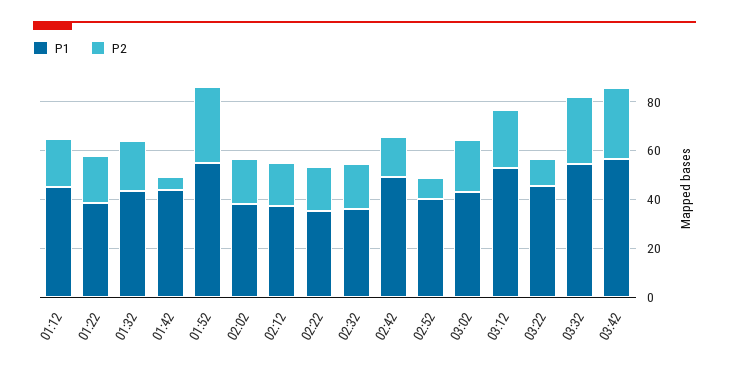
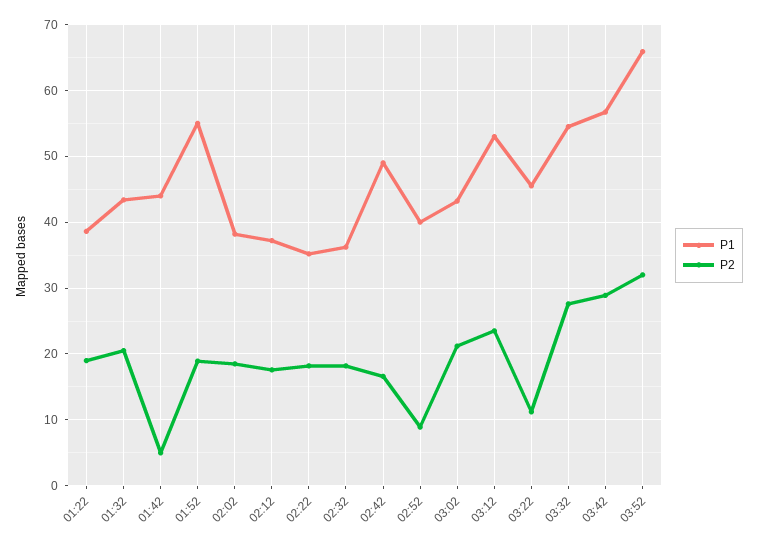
P1, 01:12: 45 -> none
P2, 01:12: 20 -> none
P2, 01:52: 30 -> 19
P1, 03:52: none -> 66
P2, 03:52: none -> 32

